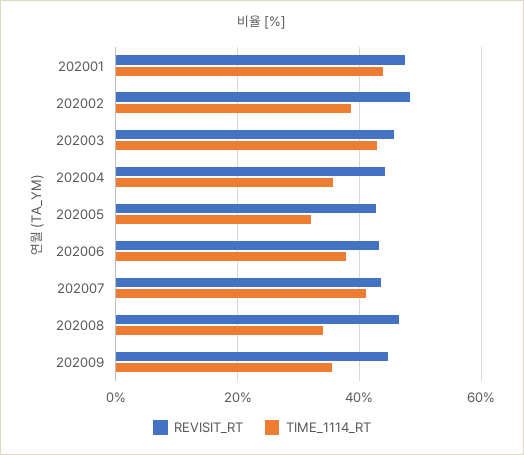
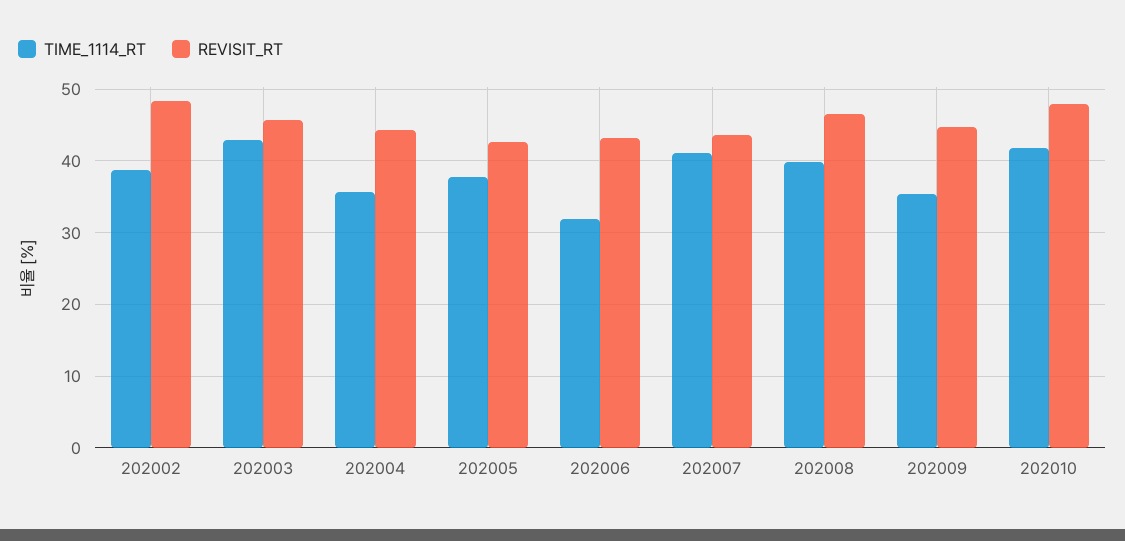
REVISIT_RT, 202001: 48 -> none
TIME_1114_RT, 202001: 44 -> none
TIME_1114_RT, 202005: 32 -> 38
TIME_1114_RT, 202006: 38 -> 32
TIME_1114_RT, 202008: 34 -> 40
TIME_1114_RT, 202010: none -> 42
REVISIT_RT, 202010: none -> 48

